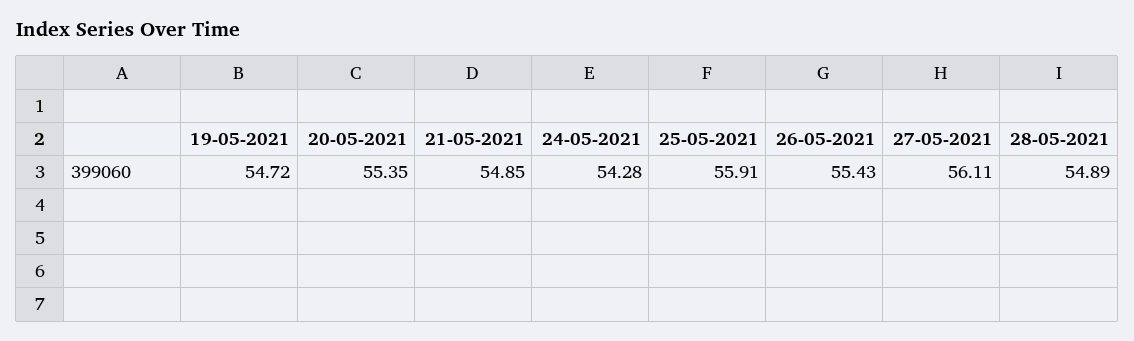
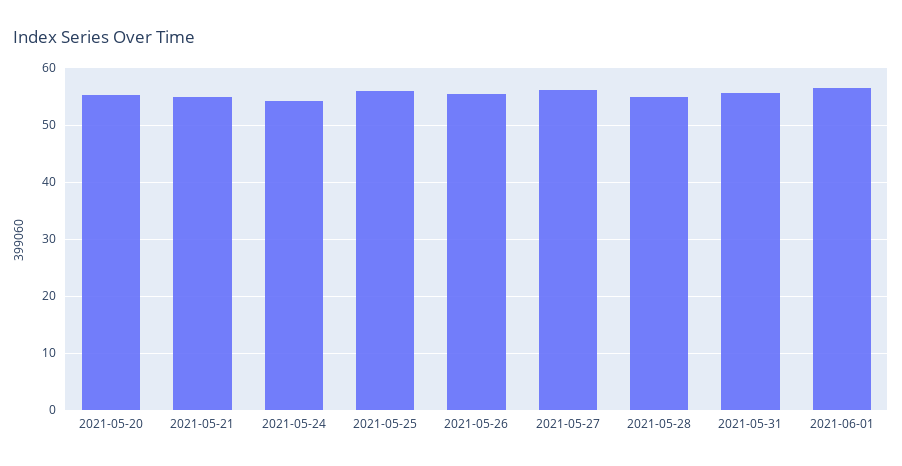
19-05-2021: 54.72 -> none
2021-05-31: none -> 56
2021-06-01: none -> 56

